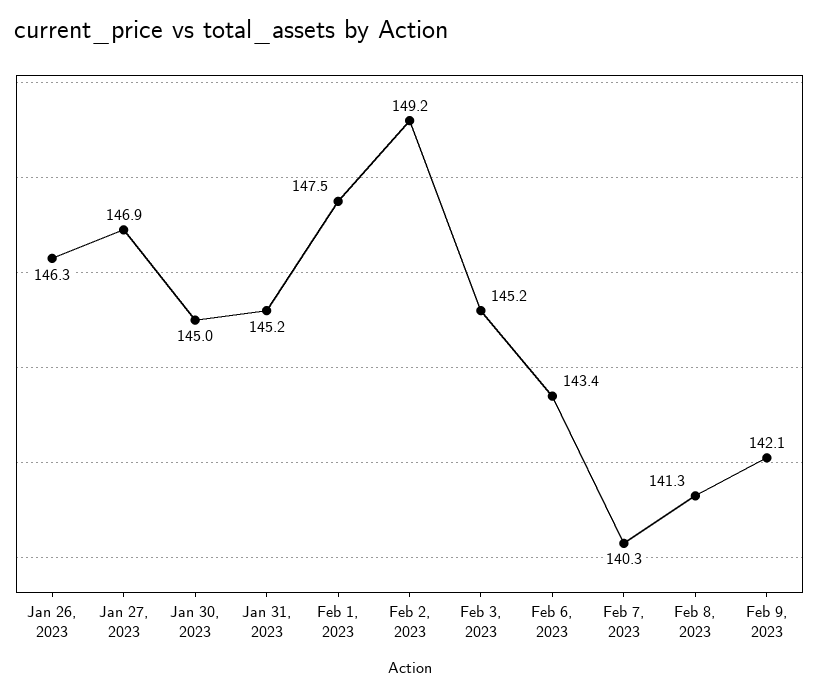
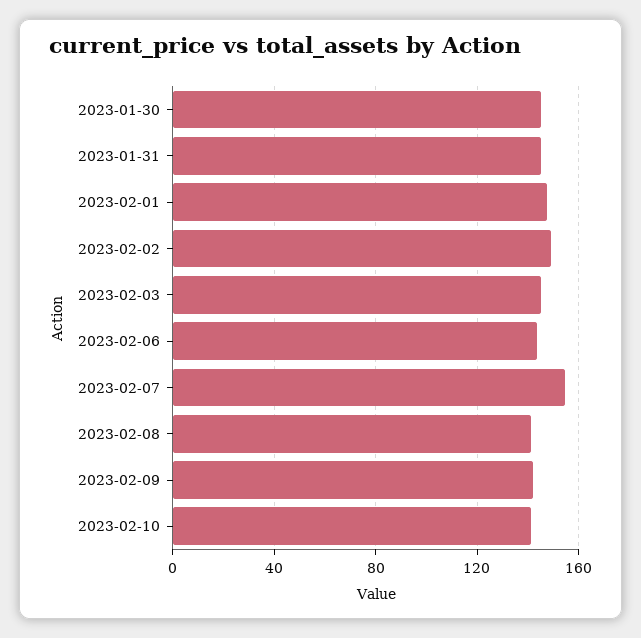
Jan 26, 2023: 146.3 -> none
Jan 27, 2023: 146.9 -> none
Feb 7, 2023: 140.3 -> 155
2023-02-10: none -> 140

